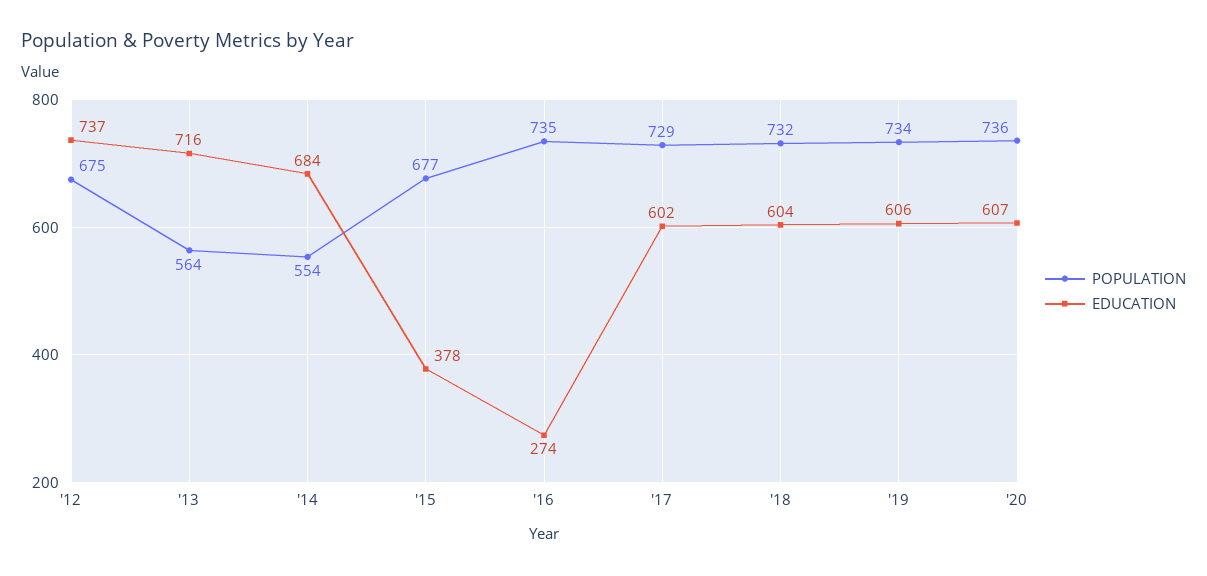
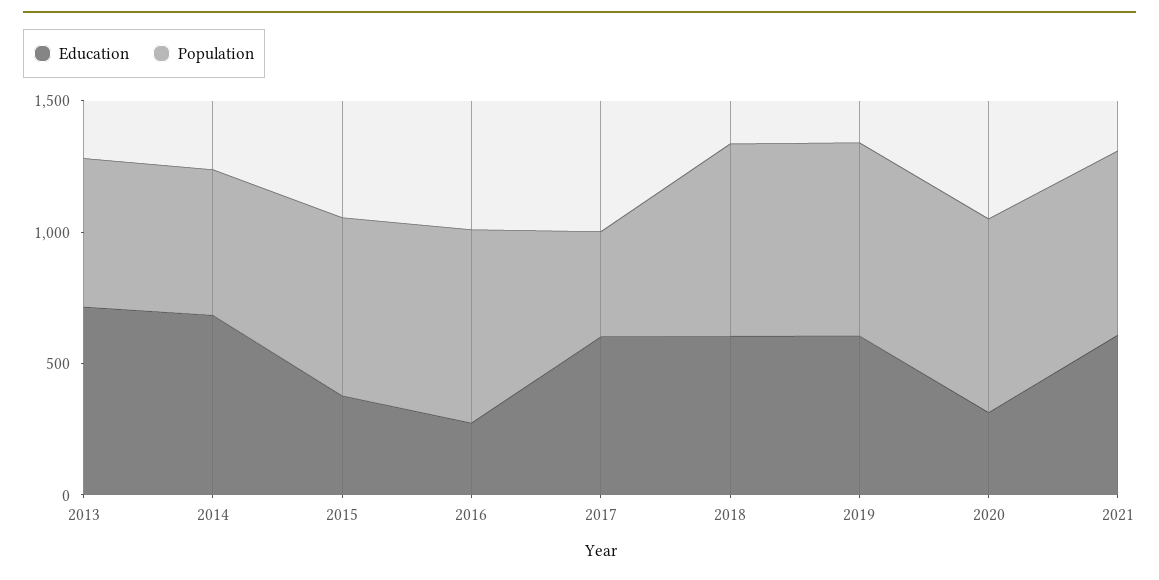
POPULATION, '12: 675 -> none
EDUCATION, '12: 737 -> none
POPULATION, '17: 729 -> 400
EDUCATION, '20: 607 -> 300
EDUCATION, 2021: none -> 600
POPULATION, 2021: none -> 700

